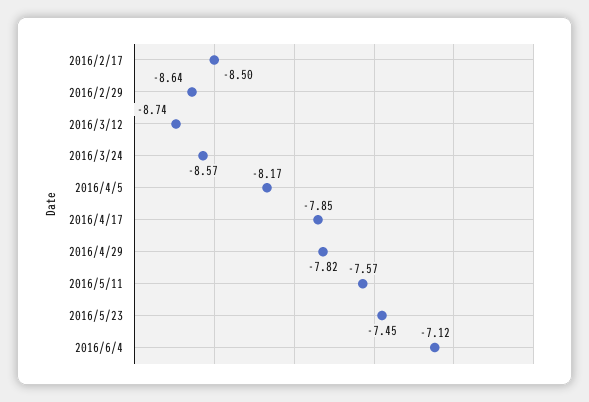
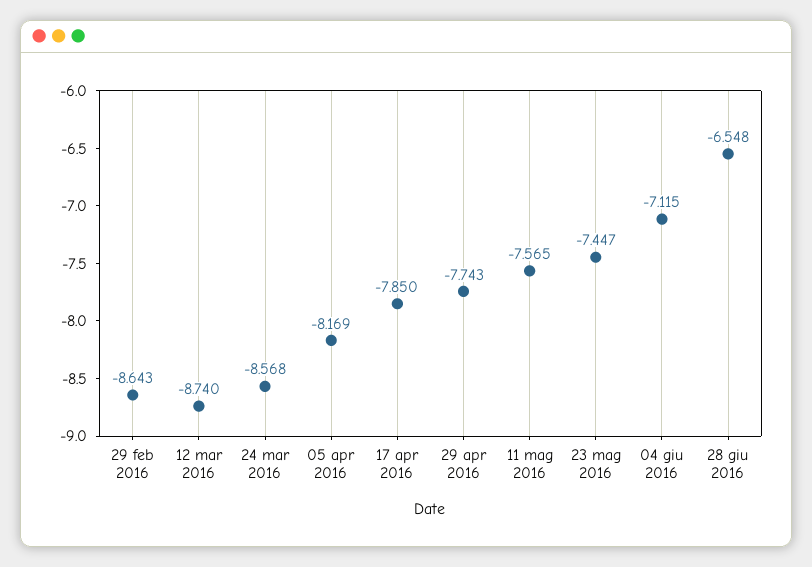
2016/2/17: -8.5 -> none
2016/4/29: -7.82 -> -7.743
28 giu 2016: none -> -6.548

